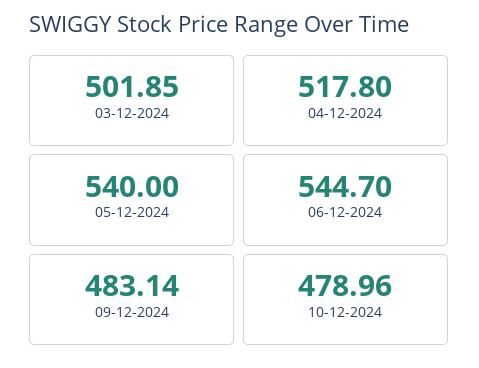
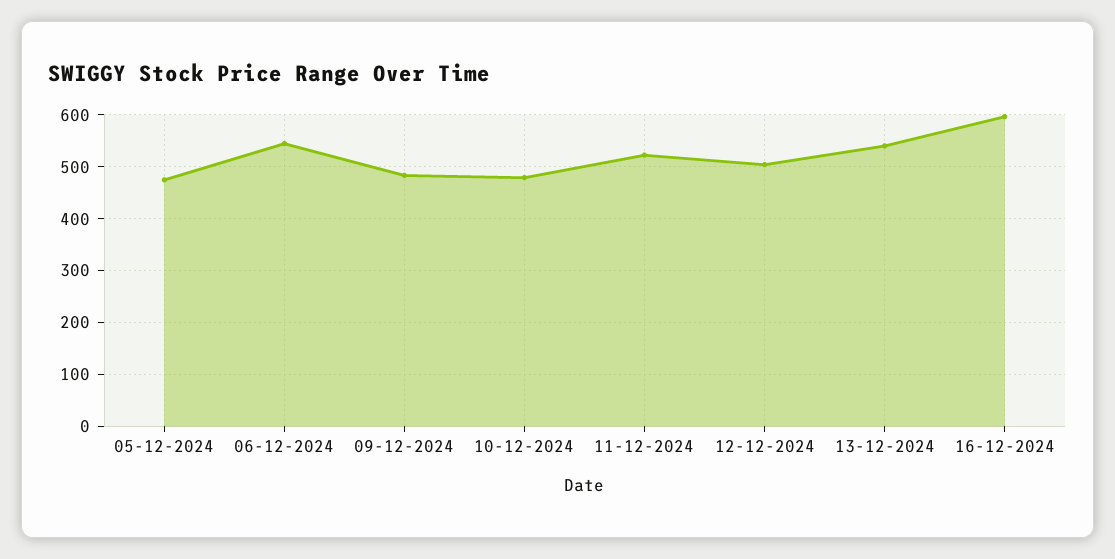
03-12-2024: 501.85 -> none
04-12-2024: 517.8 -> none
05-12-2024: 540 -> 480
11-12-2024: none -> 520
12-12-2024: none -> 500
13-12-2024: none -> 540
16-12-2024: none -> 600

